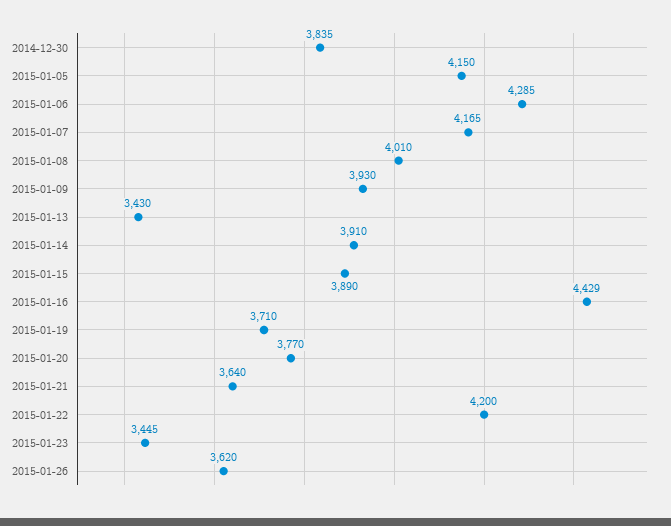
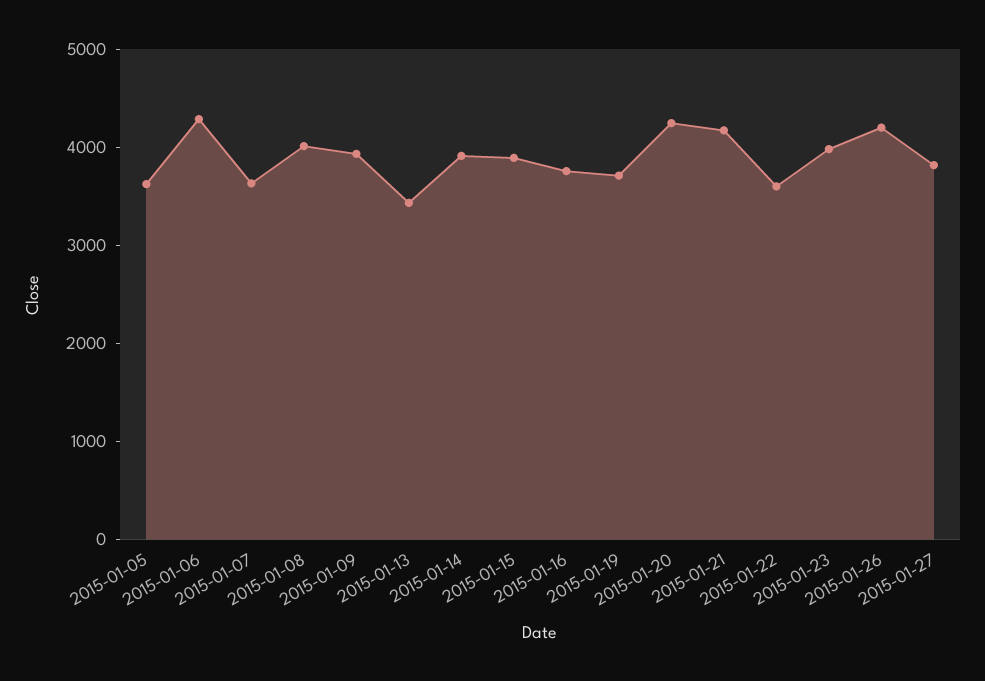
2014-12-30: 3835 -> none
2015-01-05: 4150 -> 3600
2015-01-07: 4165 -> 3600
2015-01-16: 4429 -> 3800
2015-01-20: 3770 -> 4200
2015-01-21: 3640 -> 4200
2015-01-22: 4200 -> 3600
2015-01-23: 3445 -> 4000
2015-01-26: 3620 -> 4200
2015-01-27: none -> 3800

